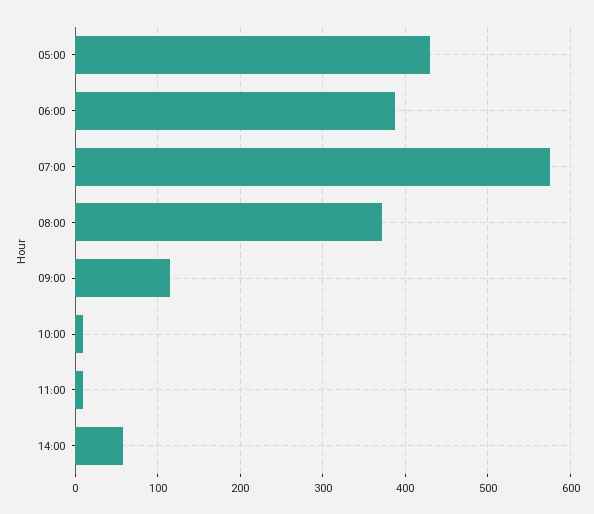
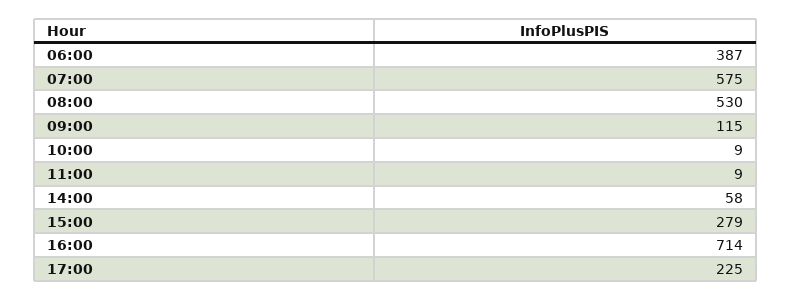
05:00: 430 -> none
08:00: 370 -> 530
15:00: none -> 279
16:00: none -> 714
17:00: none -> 225

